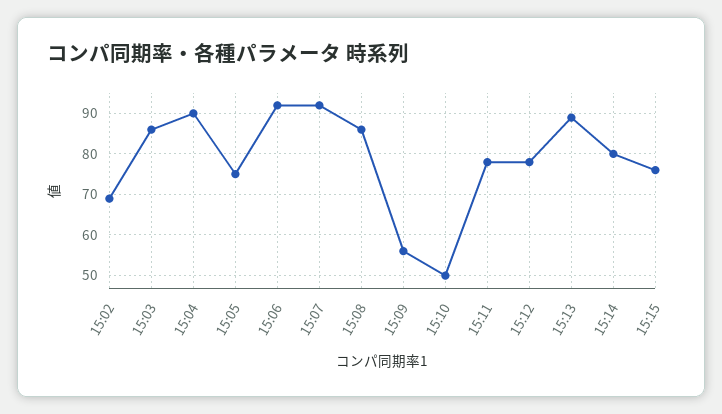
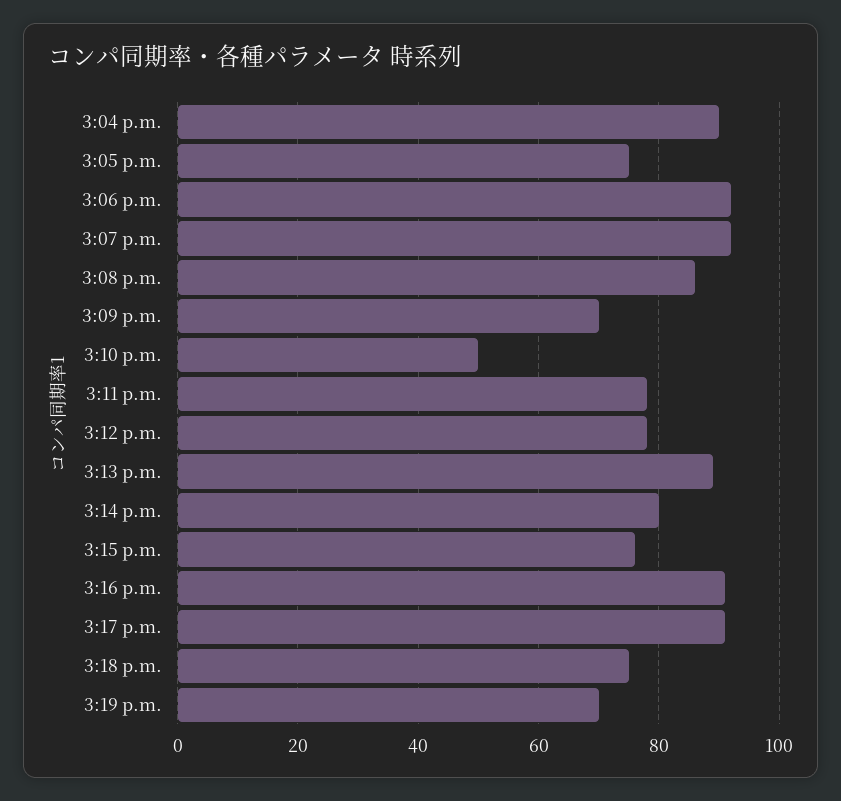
15:02: 70 -> none
15:03: 85 -> none
15:09: 55 -> 70
3:16 p.m.: none -> 90
3:17 p.m.: none -> 90
3:18 p.m.: none -> 75
3:19 p.m.: none -> 70

